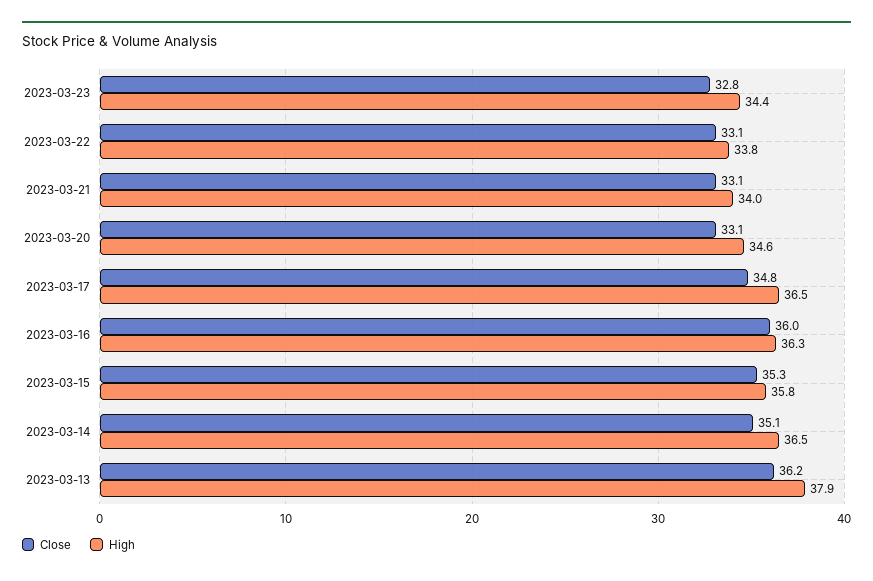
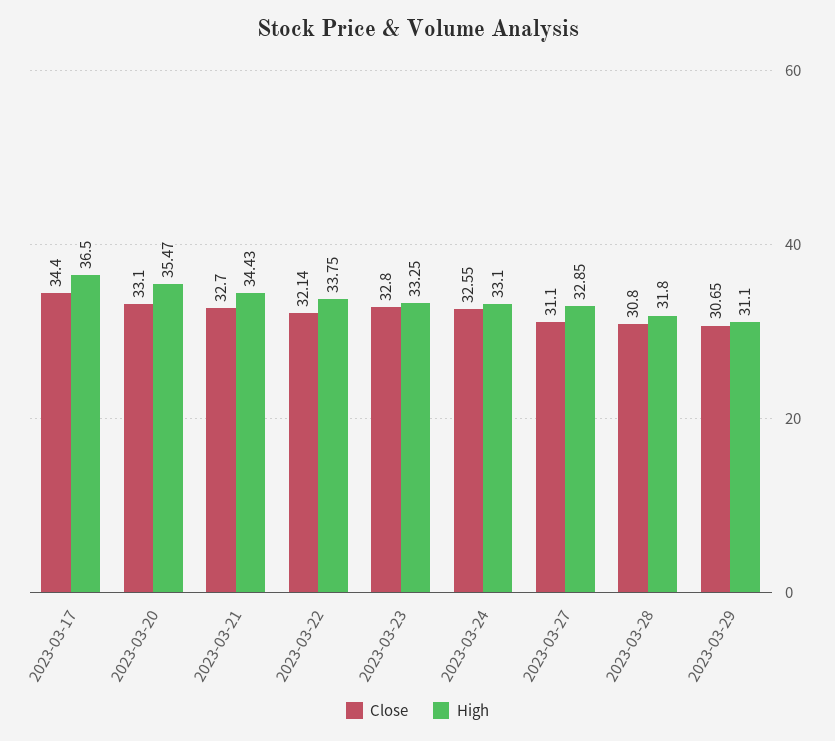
High, 2023-03-23: 34.4 -> 33.25
Close, 2023-03-22: 33.1 -> 32.14
Close, 2023-03-21: 33.1 -> 32.7
High, 2023-03-21: 34 -> 34.43
High, 2023-03-20: 34.6 -> 35.47
Close, 2023-03-17: 34.8 -> 34.4
Close, 2023-03-16: 36 -> none
High, 2023-03-16: 36.3 -> none
Close, 2023-03-15: 35.3 -> none
High, 2023-03-15: 35.8 -> none
Close, 2023-03-14: 35.1 -> none
High, 2023-03-14: 36.5 -> none
Close, 2023-03-13: 36.2 -> none
High, 2023-03-13: 37.9 -> none
Close, 2023-03-24: none -> 32.55
High, 2023-03-24: none -> 33.1
Close, 2023-03-27: none -> 31.1
High, 2023-03-27: none -> 32.85
Close, 2023-03-28: none -> 30.8
High, 2023-03-28: none -> 31.8
Close, 2023-03-29: none -> 30.65
High, 2023-03-29: none -> 31.1

